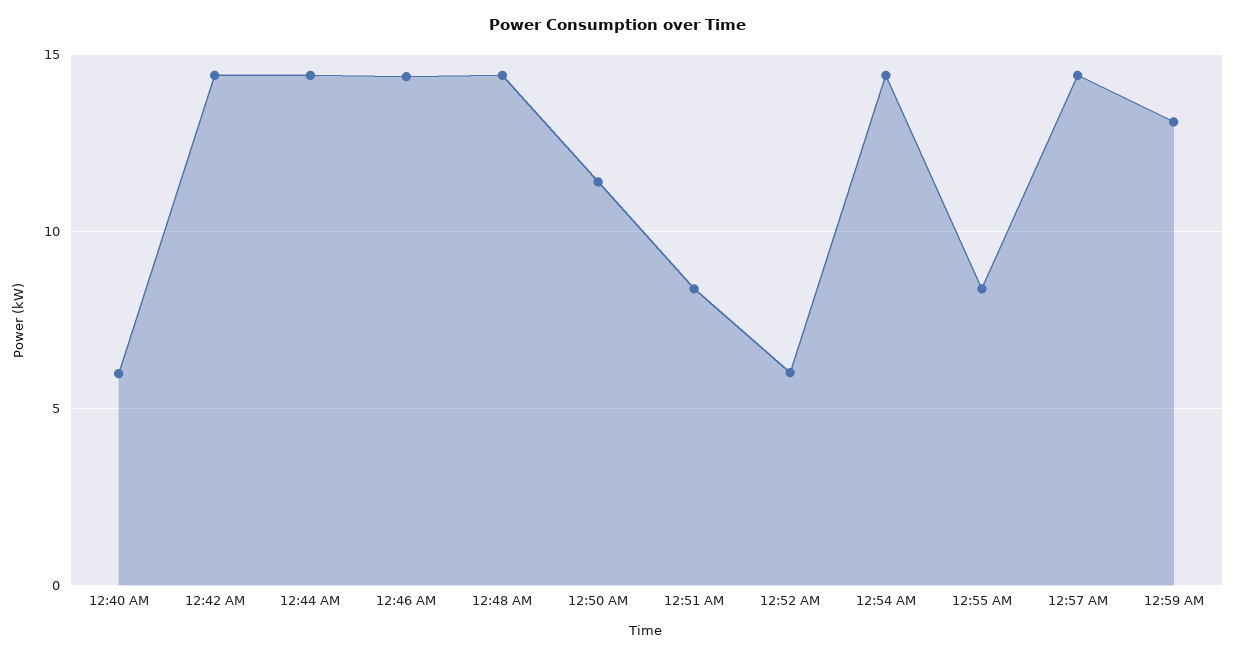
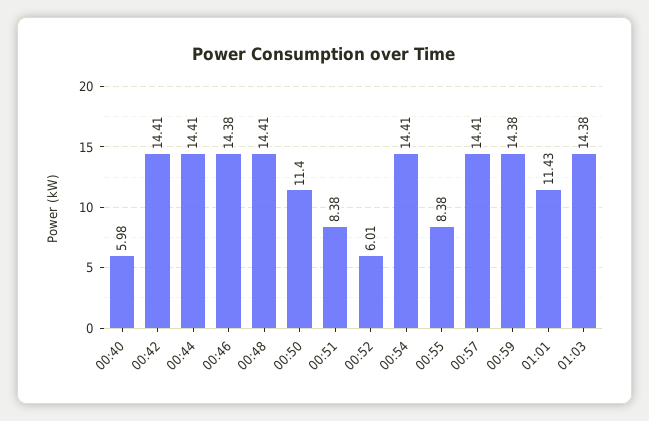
12:59 AM: 13 -> 14.38
01:01: none -> 11.43
01:03: none -> 14.38

